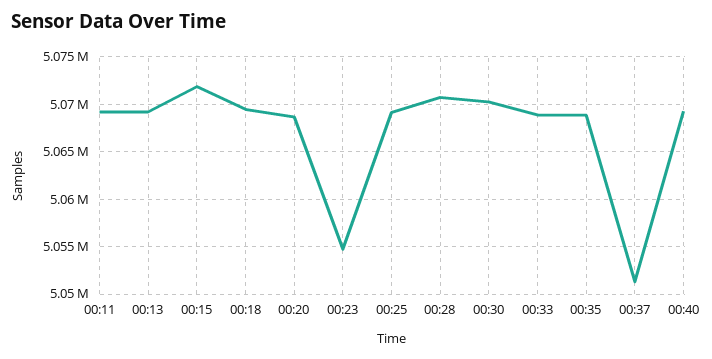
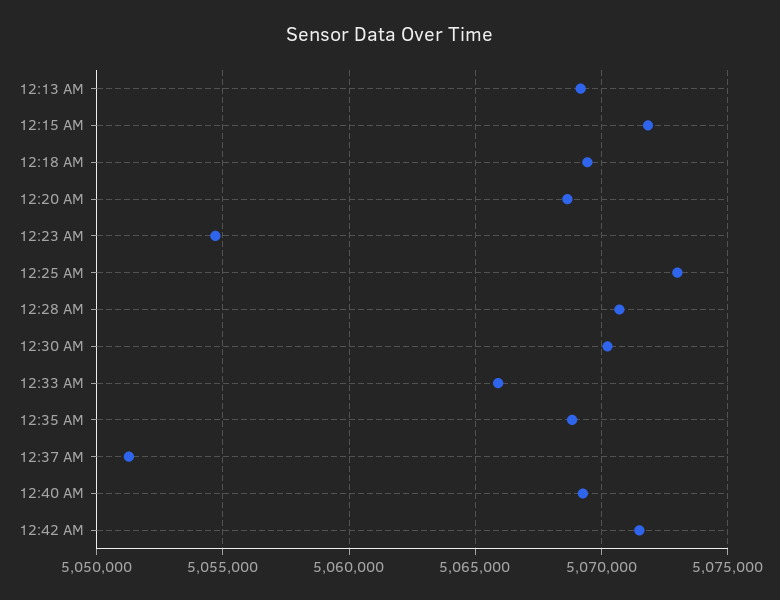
00:11: 5069000 -> none
00:25: 5069000 -> 5073000
00:33: 5069000 -> 5066000
12:42 AM: none -> 5071500

